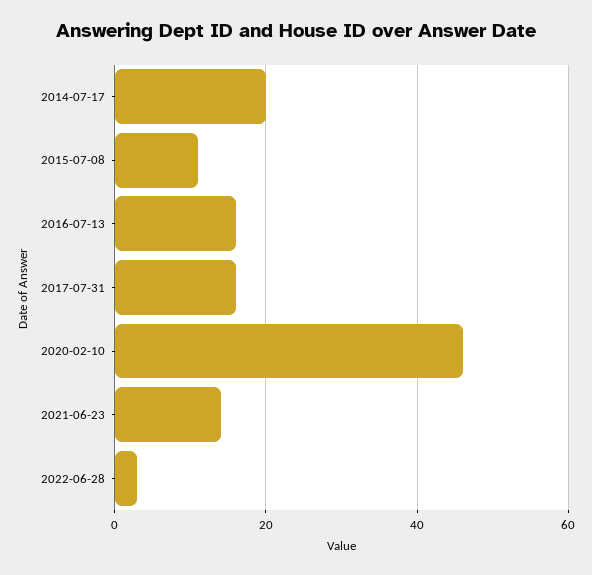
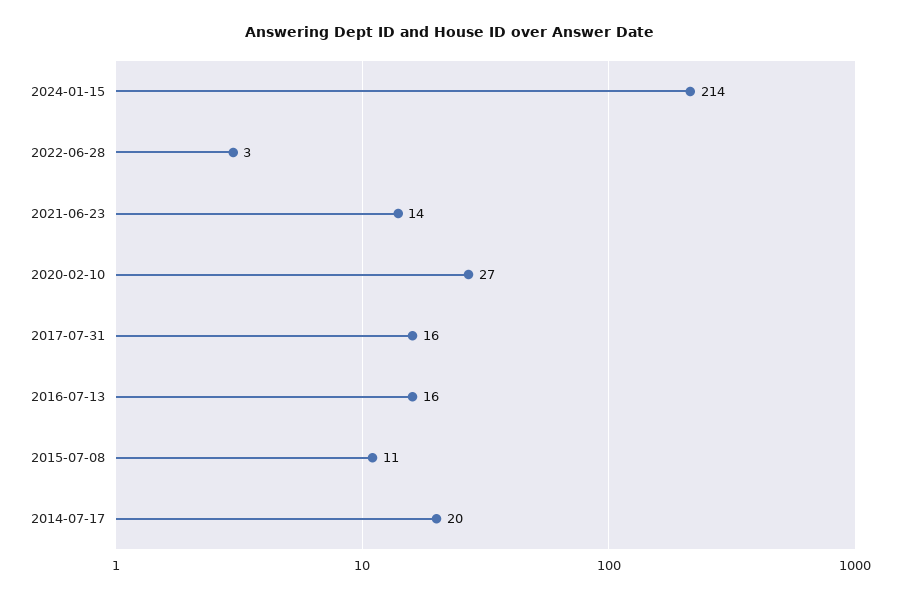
2020-02-10: 45 -> 27
2024-01-15: none -> 214

